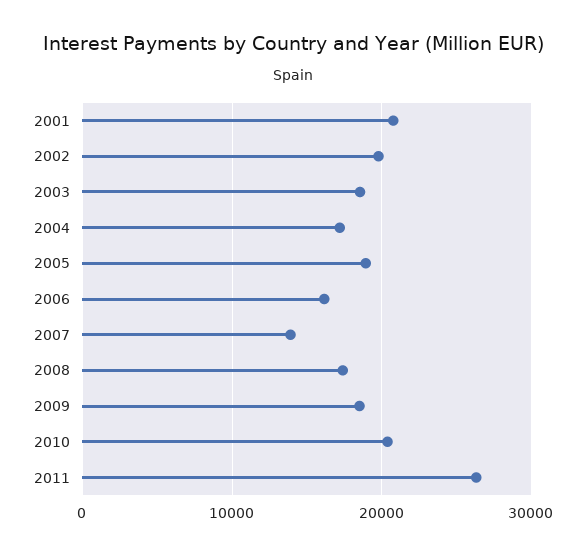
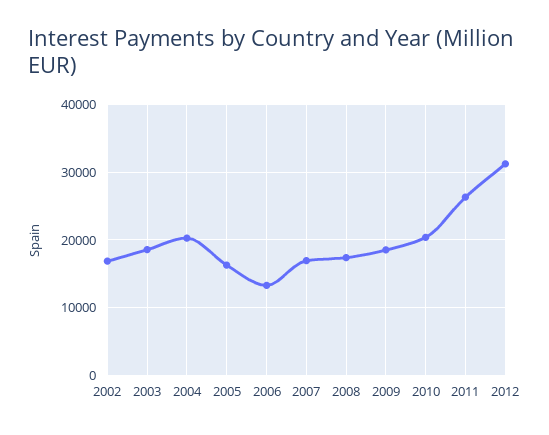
2001: 21000 -> none
2002: 20000 -> 17000
2004: 17000 -> 20000
2005: 19000 -> 16000
2006: 16000 -> 13000
2007: 14000 -> 17000
2012: none -> 31000

